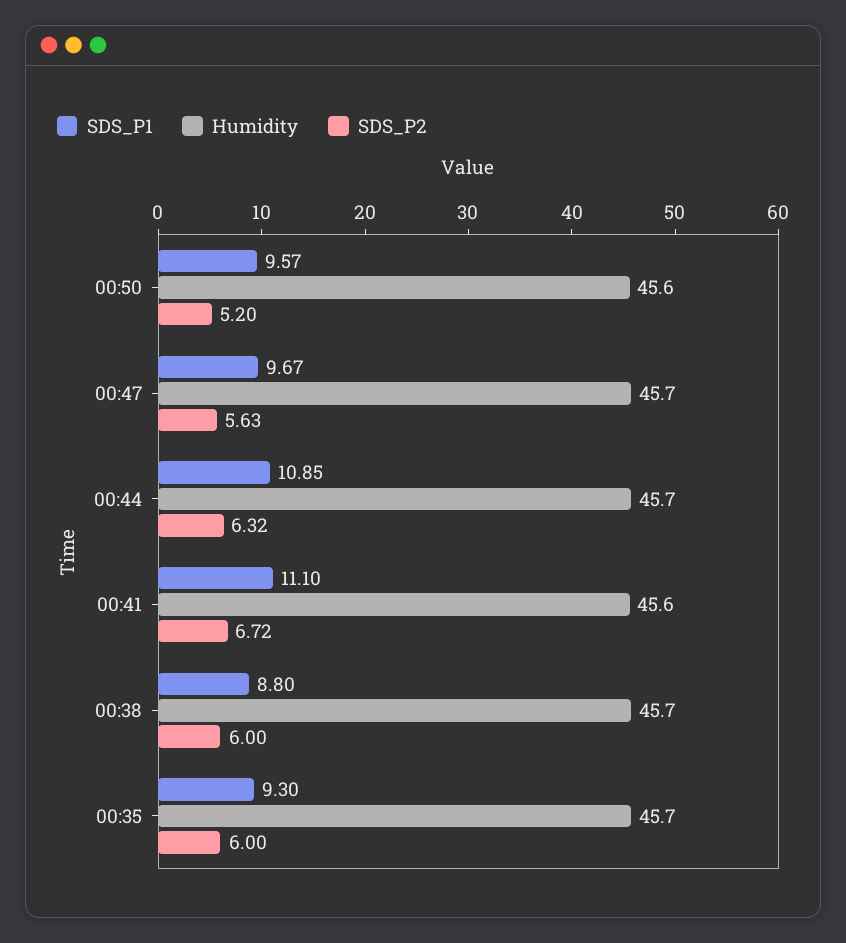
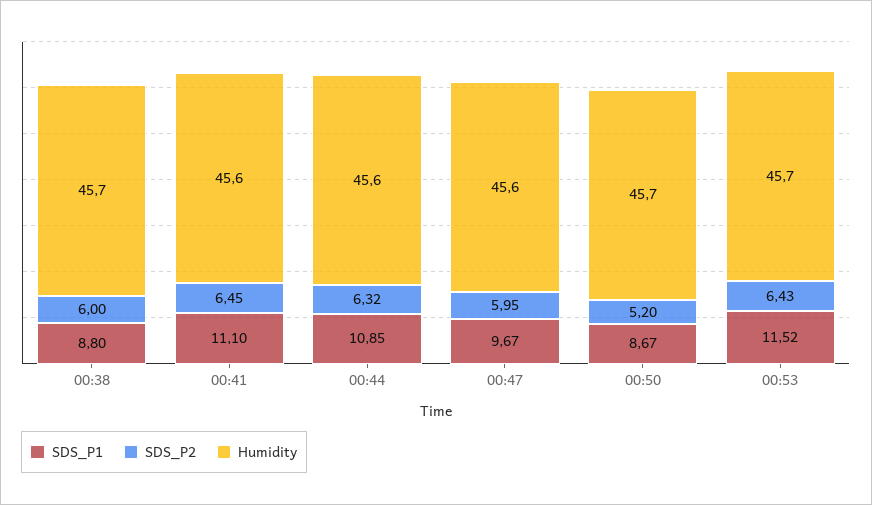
SDS_P1, 00:50: 9.57 -> 8.67
Humidity, 00:50: 45.6 -> 45.7
Humidity, 00:47: 45.7 -> 45.6
SDS_P2, 00:47: 5.63 -> 5.95
Humidity, 00:44: 45.7 -> 45.6
SDS_P2, 00:41: 6.72 -> 6.45
SDS_P1, 00:35: 9.3 -> none
Humidity, 00:35: 45.7 -> none
SDS_P2, 00:35: 6 -> none
SDS_P1, 00:53: none -> 11.52
SDS_P2, 00:53: none -> 6.43
Humidity, 00:53: none -> 45.7

